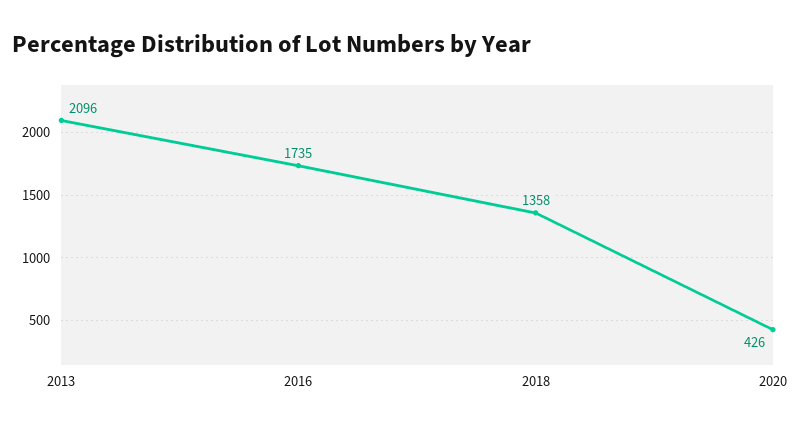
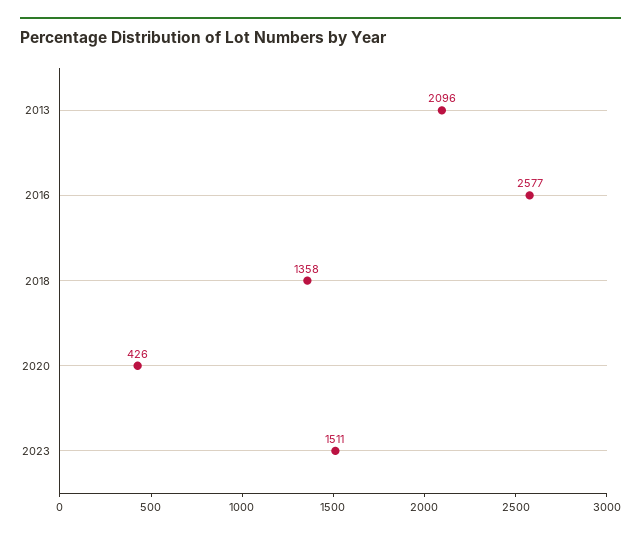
2016: 1735 -> 2577
2023: none -> 1511

